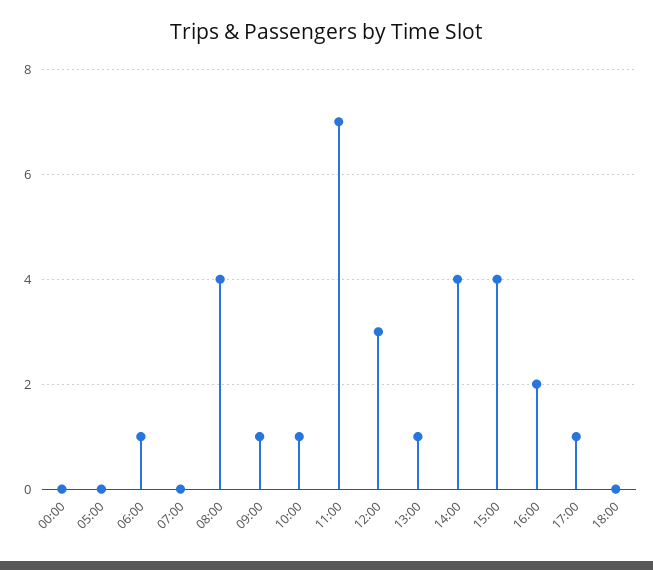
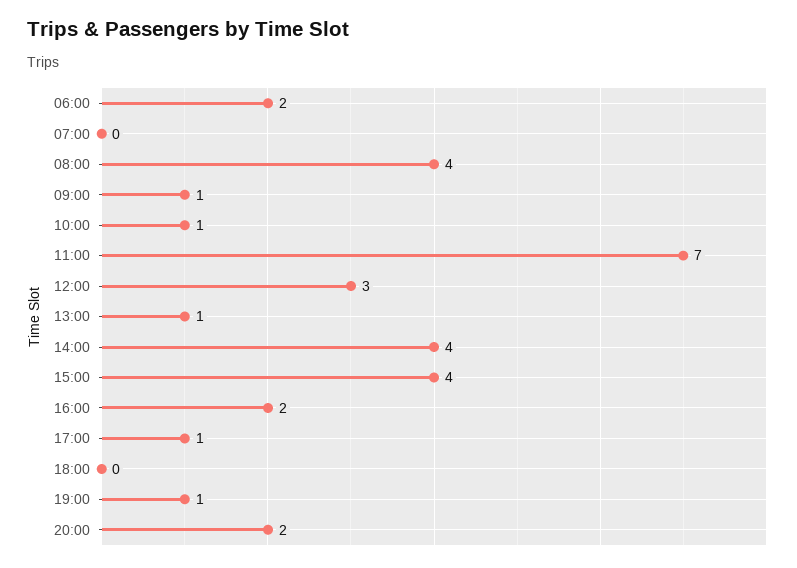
00:00: 0 -> none
05:00: 0 -> none
06:00: 1 -> 2
19:00: none -> 1
20:00: none -> 2

